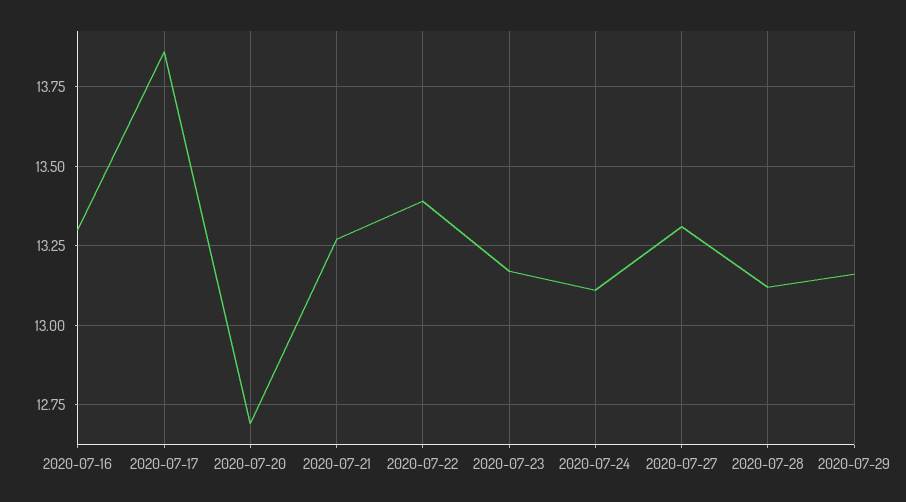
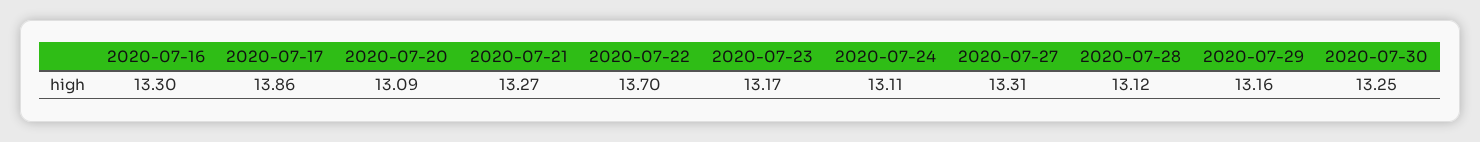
2020-07-20: 12.7 -> 13.09
2020-07-22: 13.4 -> 13.7
2020-07-30: none -> 13.25

